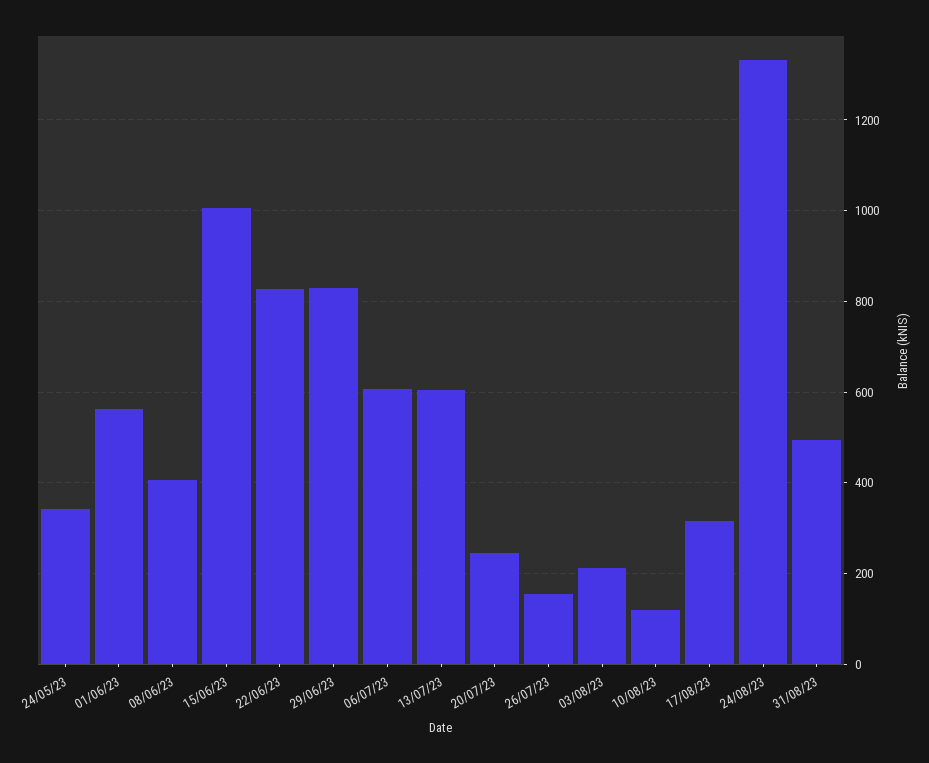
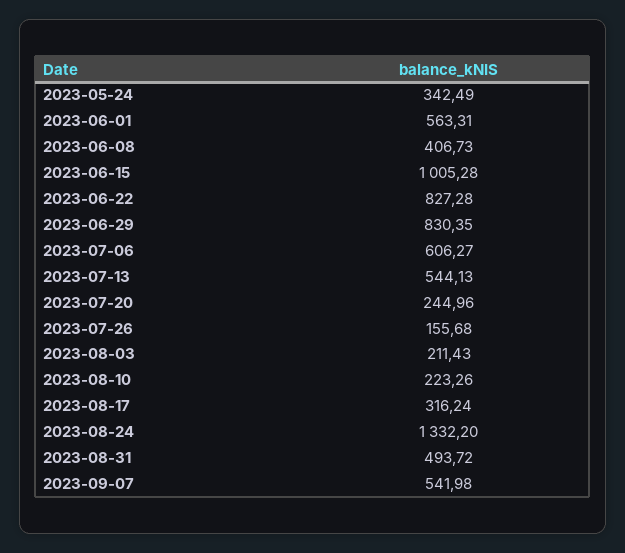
13/07/23: 600 -> 544.13
10/08/23: 120 -> 223.26
2023-09-07: none -> 541.98

